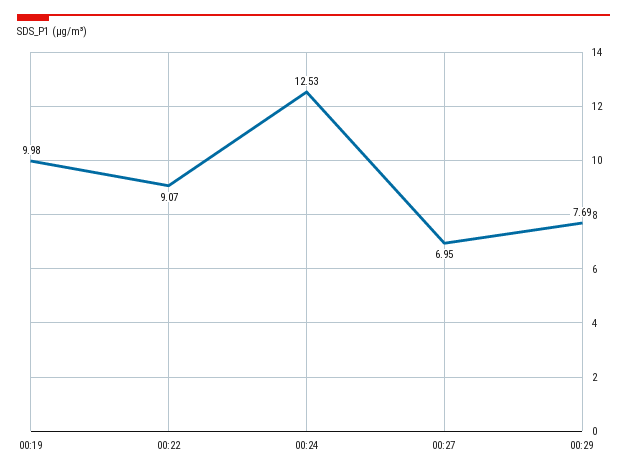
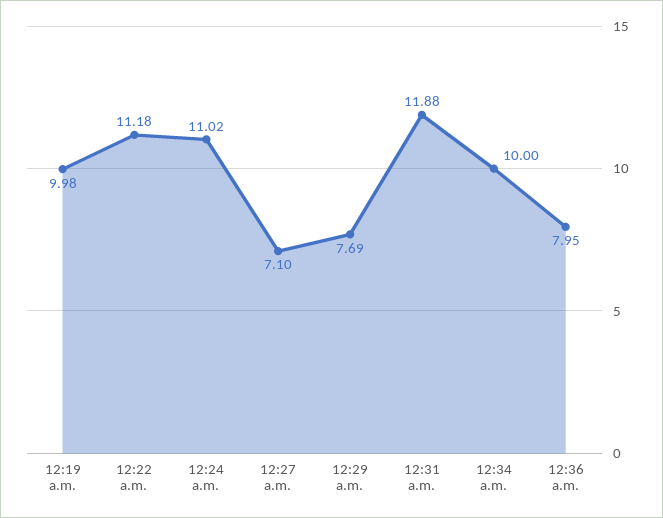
00:22: 9.07 -> 11.18
00:24: 12.53 -> 11.02
00:27: 6.95 -> 7.1
12:31 a.m.: none -> 11.88
12:34 a.m.: none -> 10
12:36 a.m.: none -> 7.95

